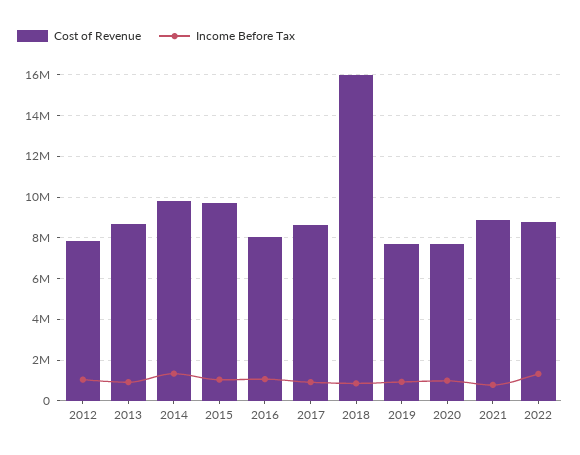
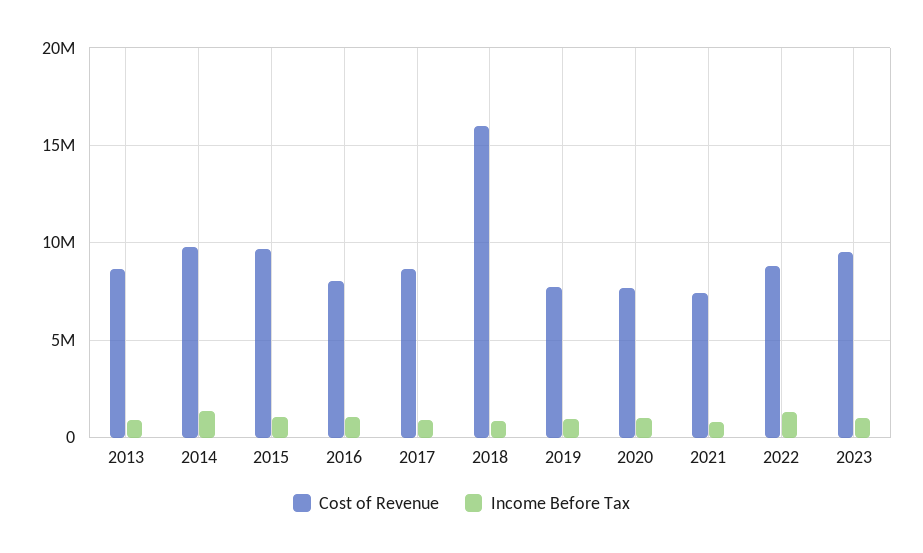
Cost of Revenue, 2012: 8000000 -> none
Income Before Tax, 2012: 1000000 -> none
Cost of Revenue, 2021: 9000000 -> 7500000
Cost of Revenue, 2023: none -> 9500000
Income Before Tax, 2023: none -> 1000000

